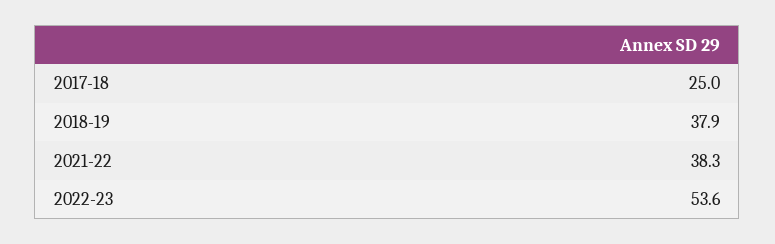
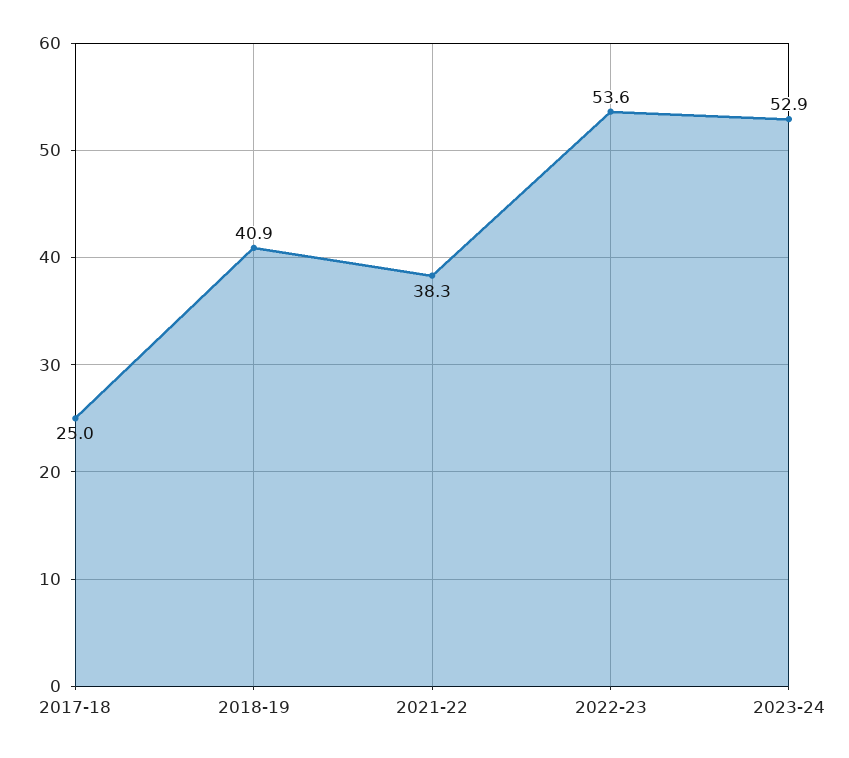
2018-19: 37.9 -> 40.9
2023-24: none -> 52.9

